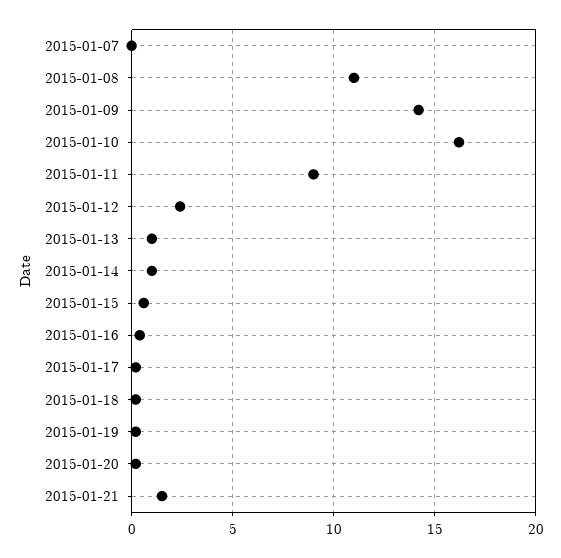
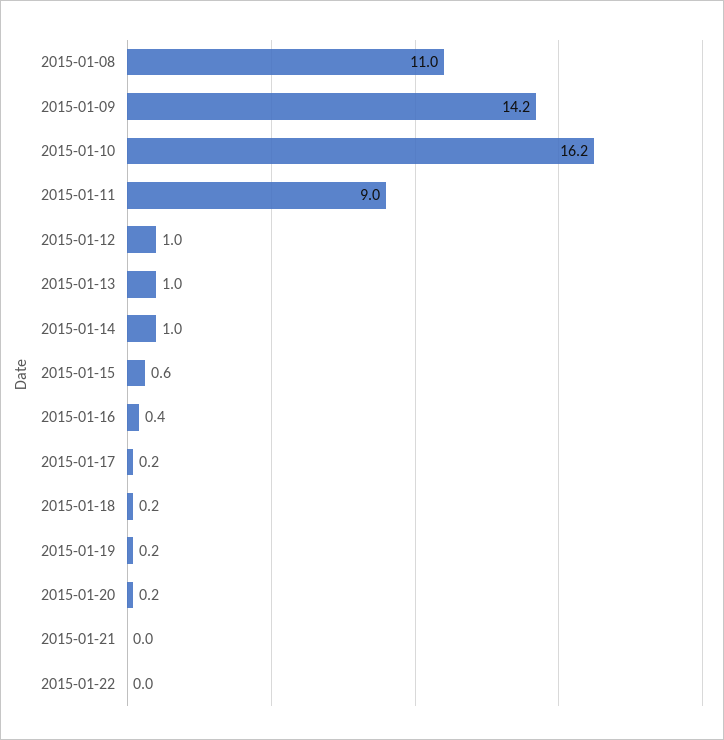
2015-01-07: 0 -> none
2015-01-12: 2.5 -> 1
2015-01-21: 1.5 -> 0
2015-01-22: none -> 0

